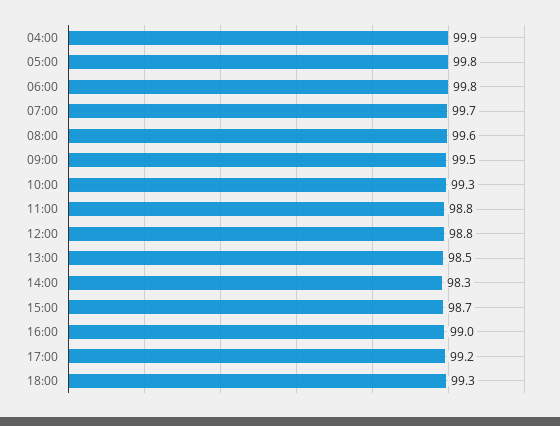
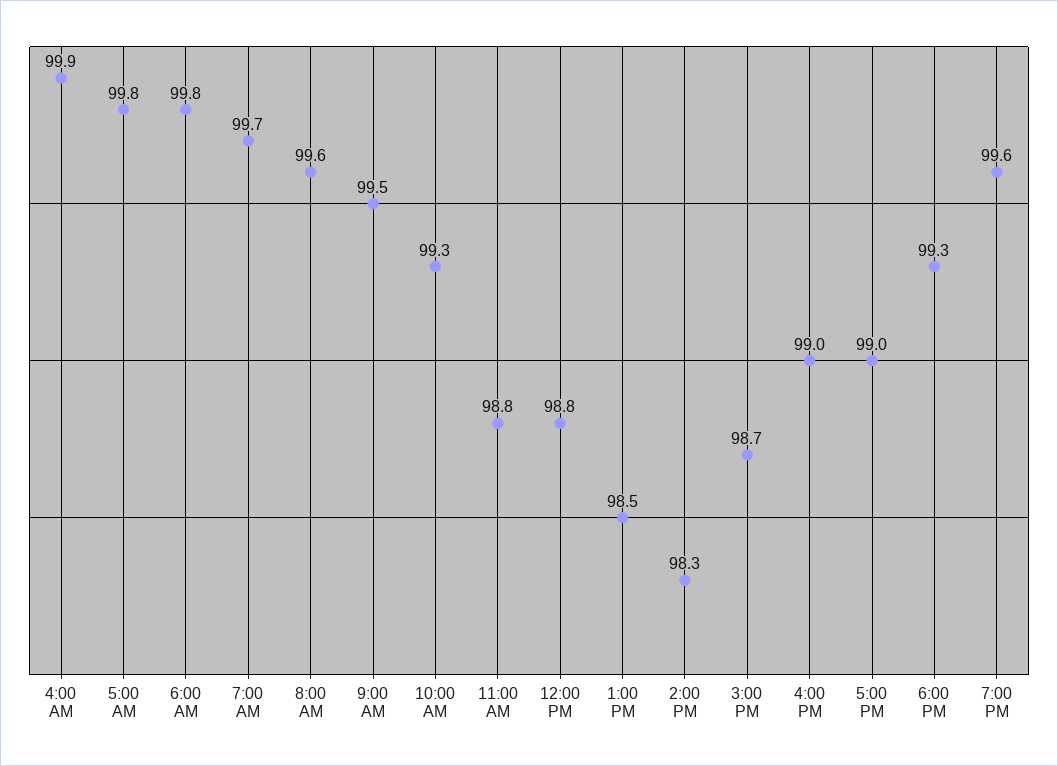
17:00: 99.2 -> 99
7:00 PM: none -> 99.6

